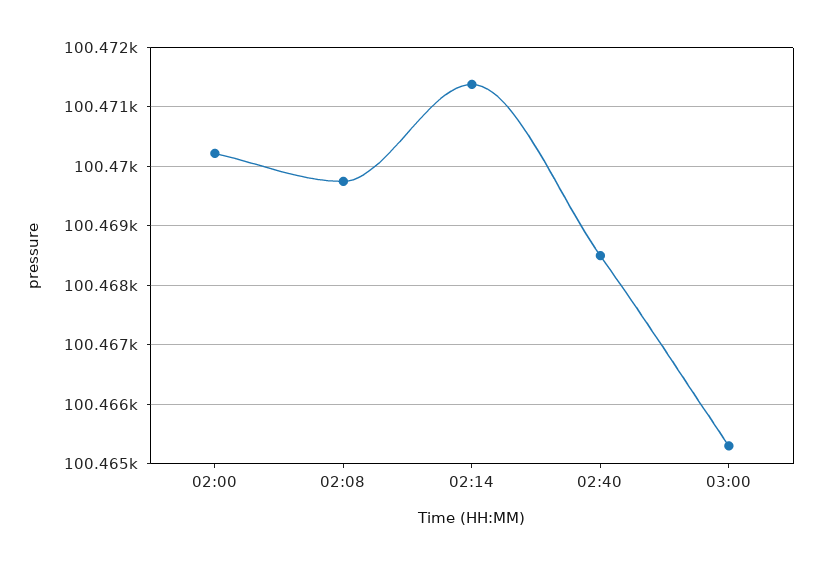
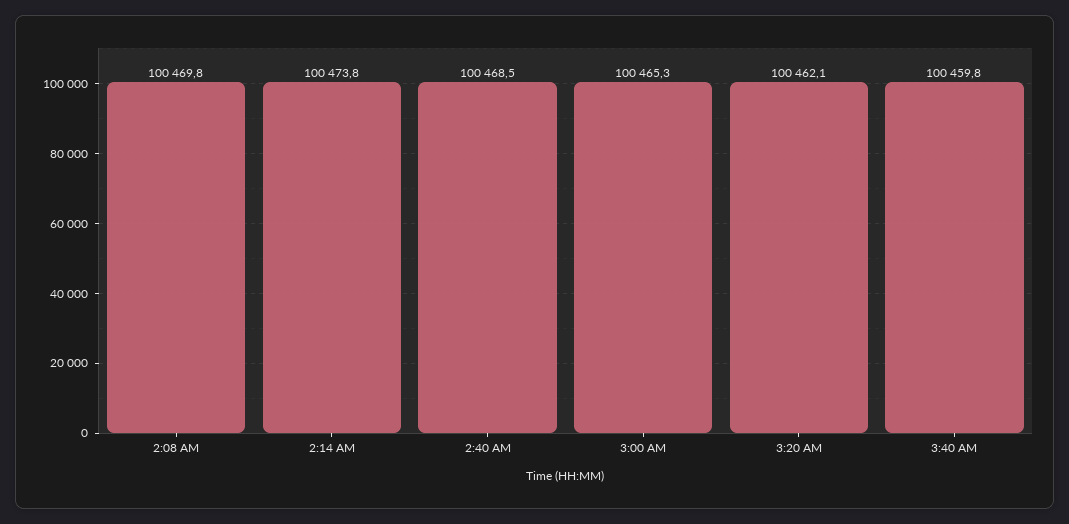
02:00: 100470.2 -> none
02:14: 100471.4 -> 100473.8
3:20 AM: none -> 100462.1
3:40 AM: none -> 100459.8

